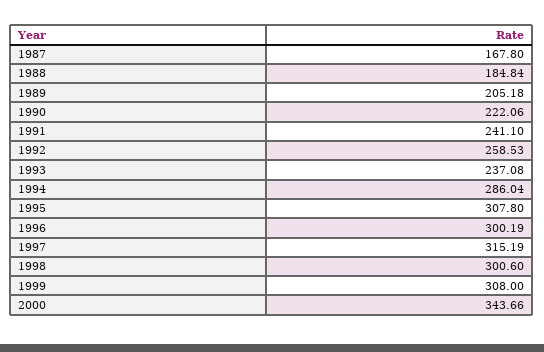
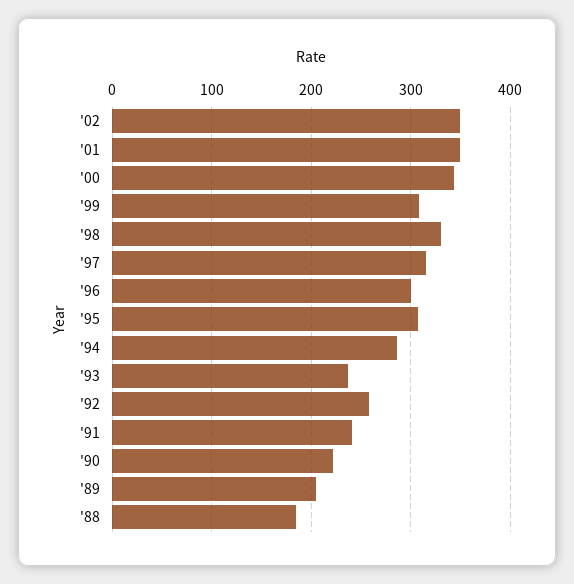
1987: 167.8 -> none
1998: 300.6 -> 330
'02: none -> 350
'01: none -> 350

